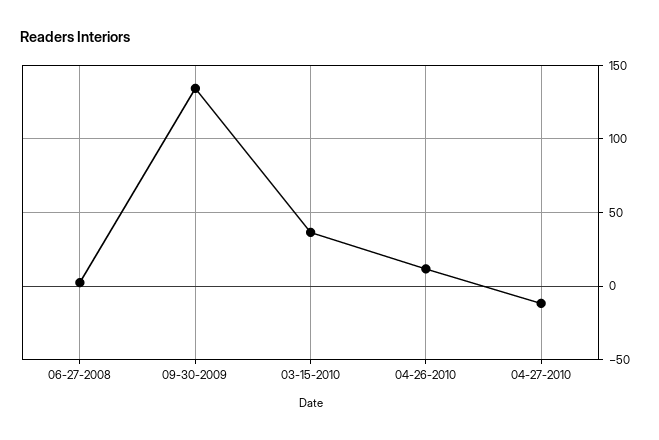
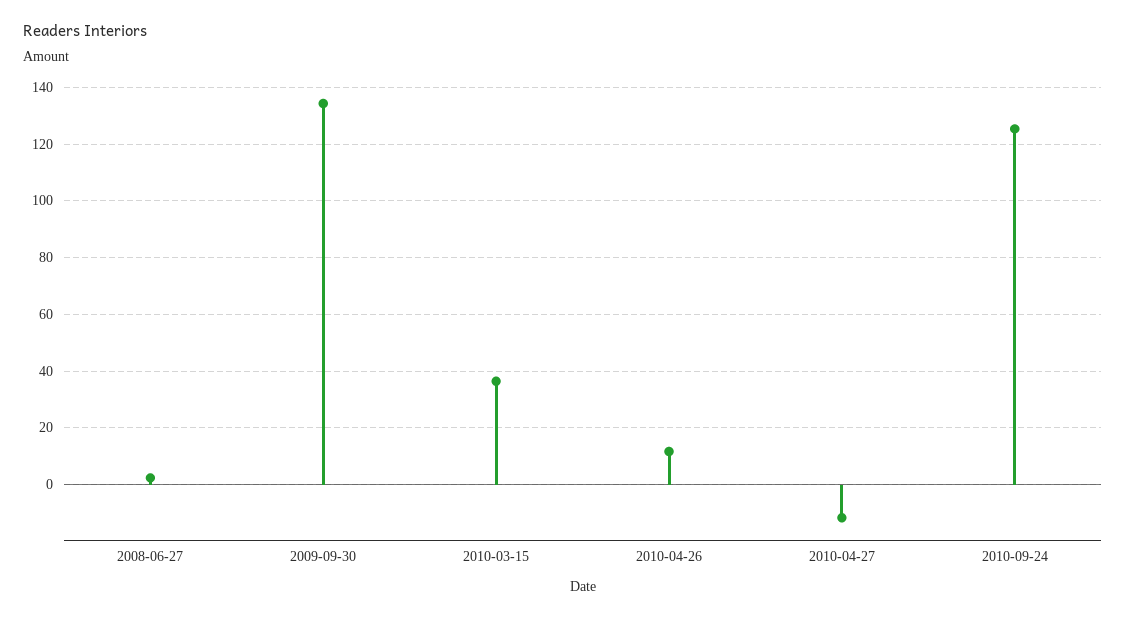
2010-09-24: none -> 125

